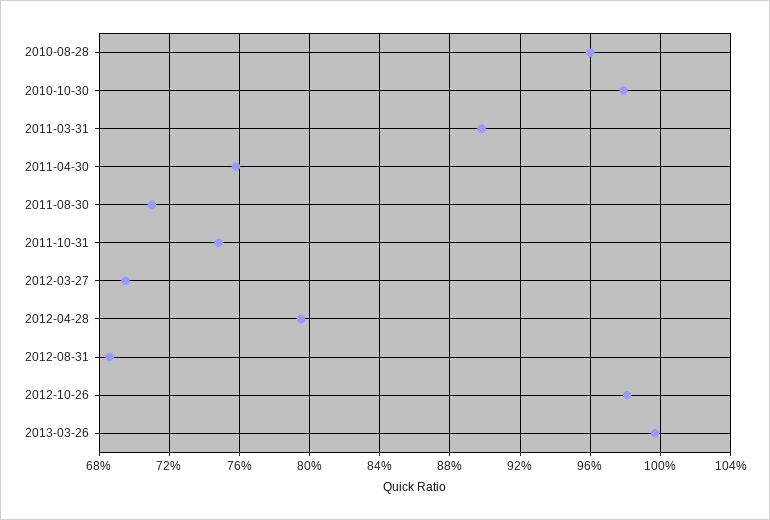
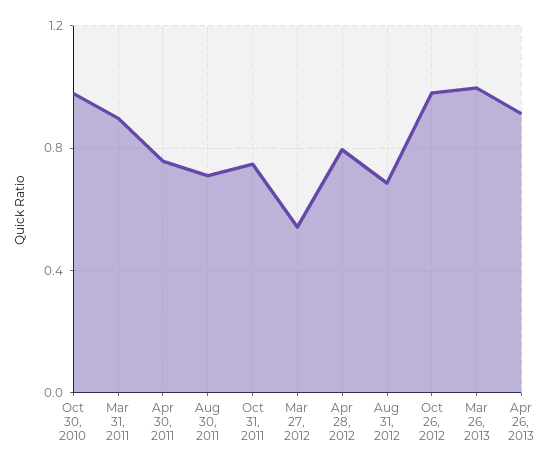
2010-08-28: 0.96 -> none
2012-03-27: 0.695 -> 0.55
Apr 26, 2013: none -> 0.9

